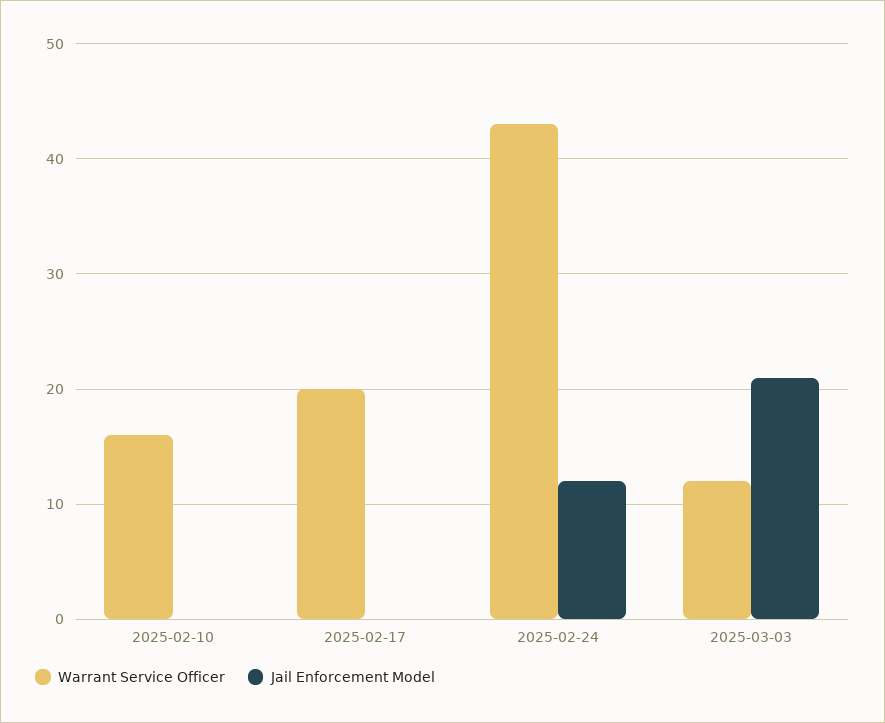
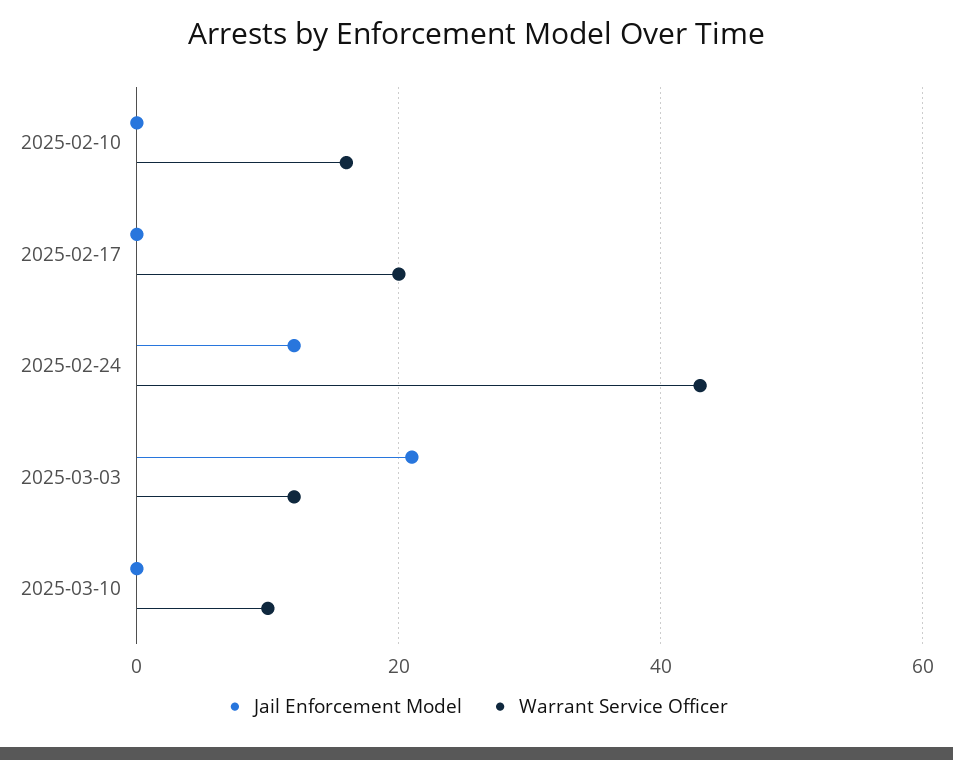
Jail Enforcement Model, 2025-03-10: none -> 0
Warrant Service Officer, 2025-03-10: none -> 10

